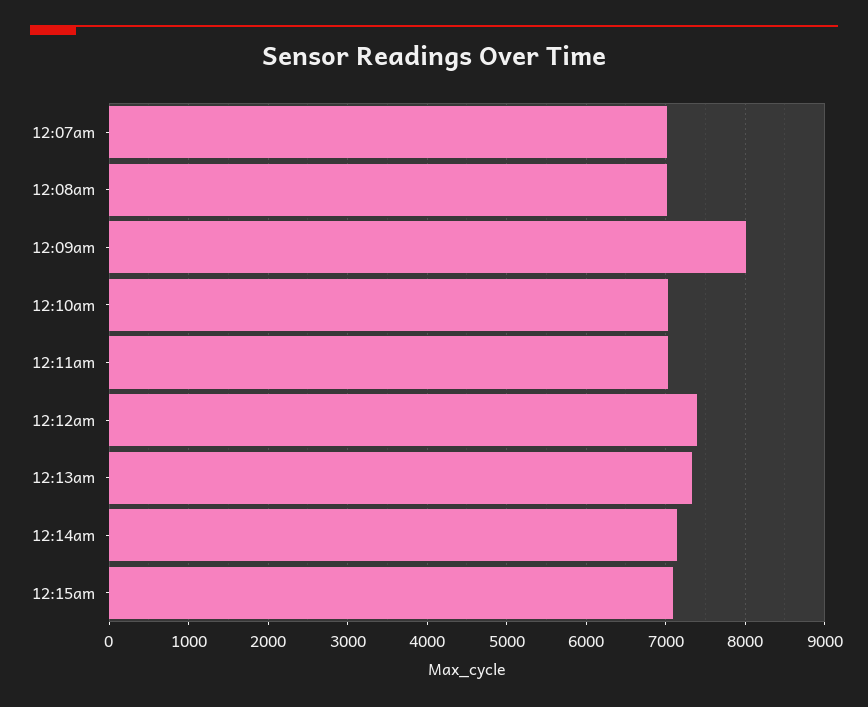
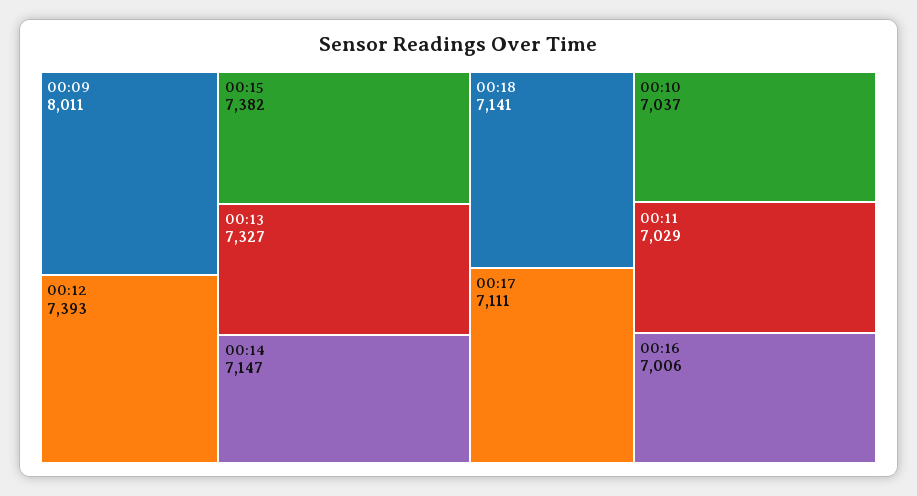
12:07am: 7000 -> none
12:08am: 7000 -> none
12:15am: 7100 -> 7382
00:18: none -> 7141
00:17: none -> 7111
00:16: none -> 7006

